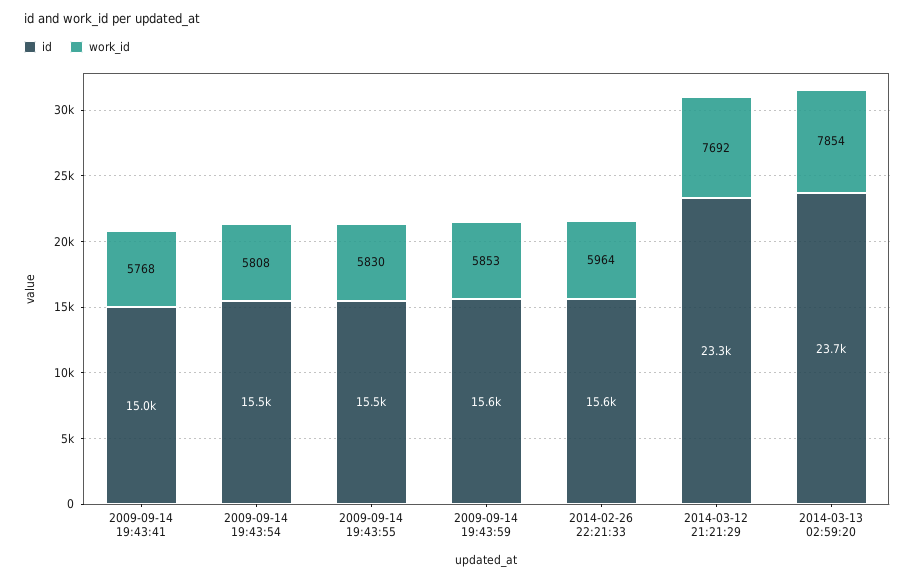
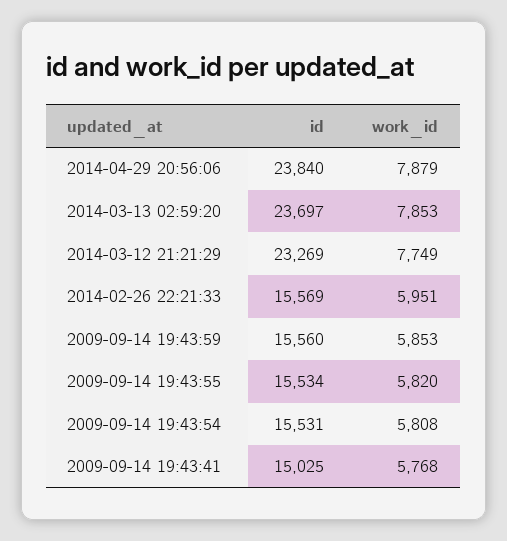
work_id, 2009-09-14 19:43:55: 5830 -> 5820
work_id, 2014-02-26 22:21:33: 5964 -> 5951
work_id, 2014-03-12 21:21:29: 7692 -> 7749
work_id, 2014-03-13 02:59:20: 7854 -> 7853
id, 2014-04-29 20:56:06: none -> 23840
work_id, 2014-04-29 20:56:06: none -> 7879

